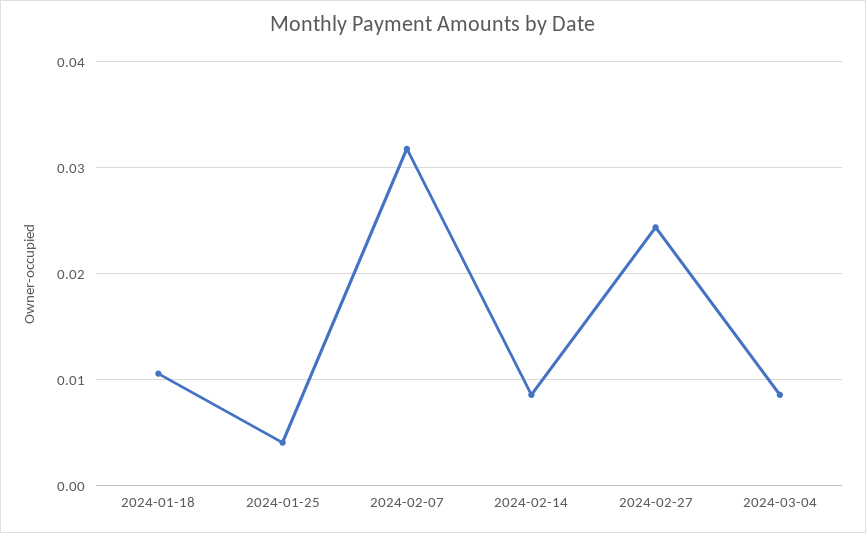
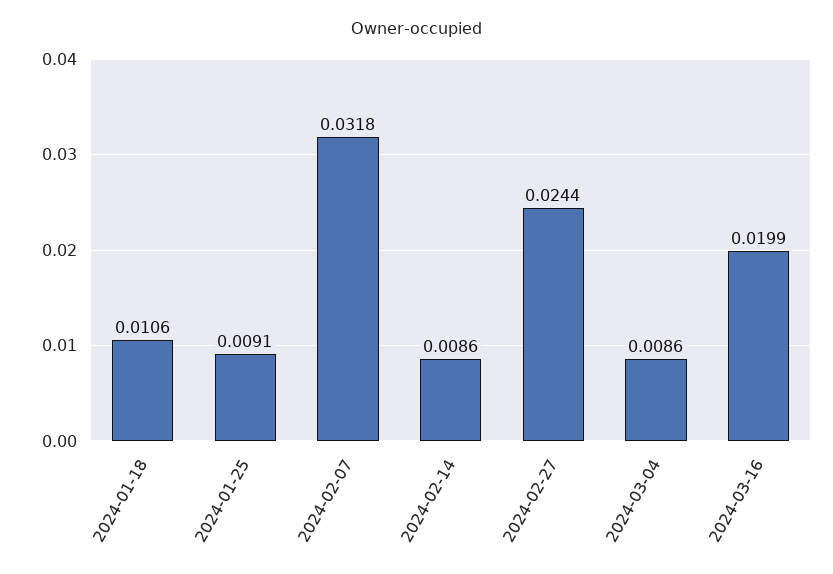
2024-01-25: 0.004 -> 0.0091
2024-03-16: none -> 0.0199

